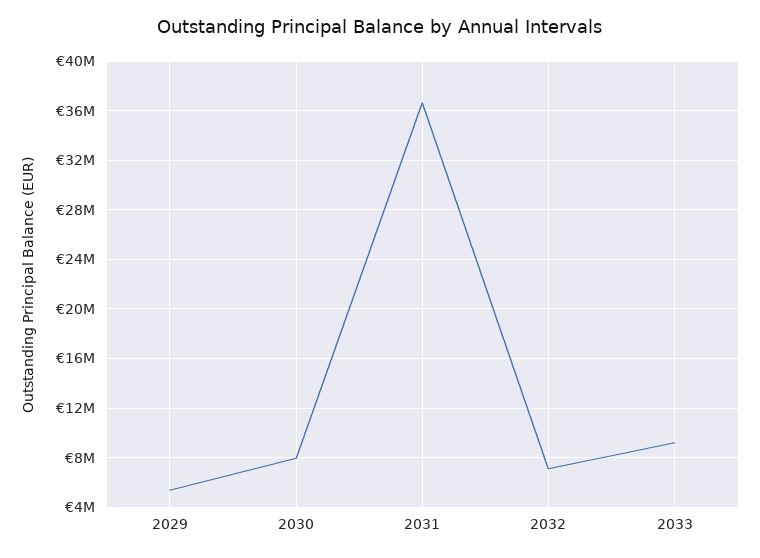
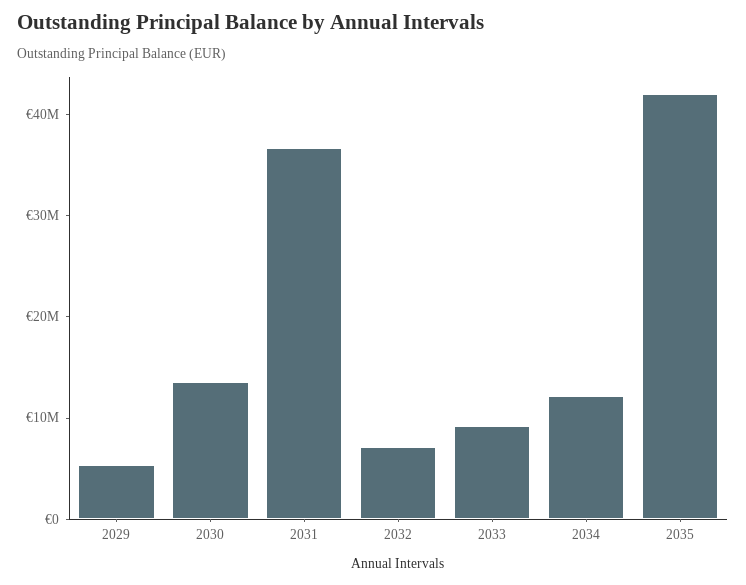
2030: 8000000 -> 14000000
2034: none -> 12000000
2035: none -> 42000000

